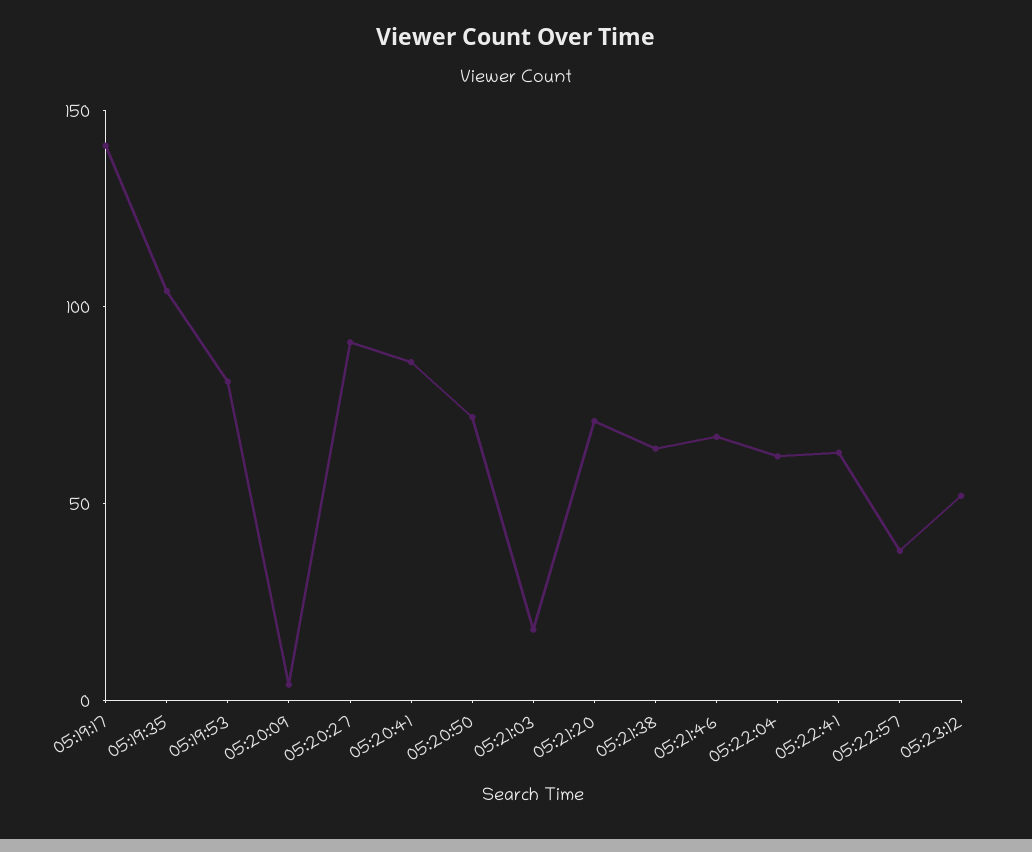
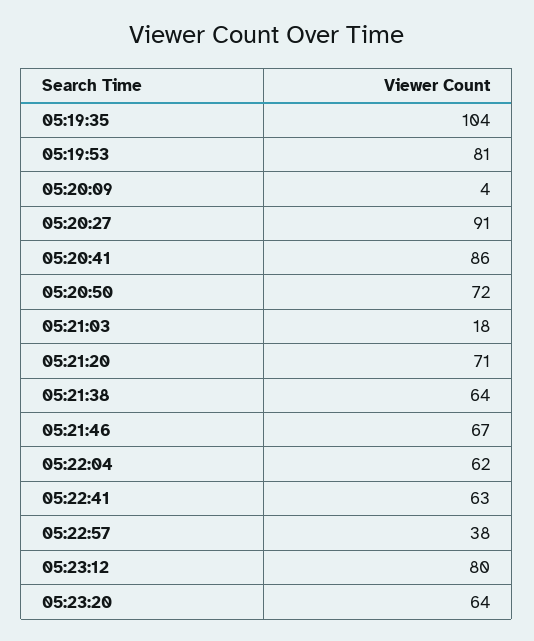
05:19:17: 140 -> none
05:23:12: 50 -> 80
05:23:20: none -> 64

